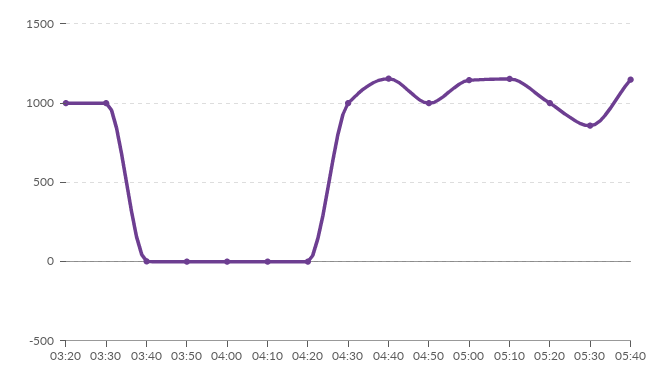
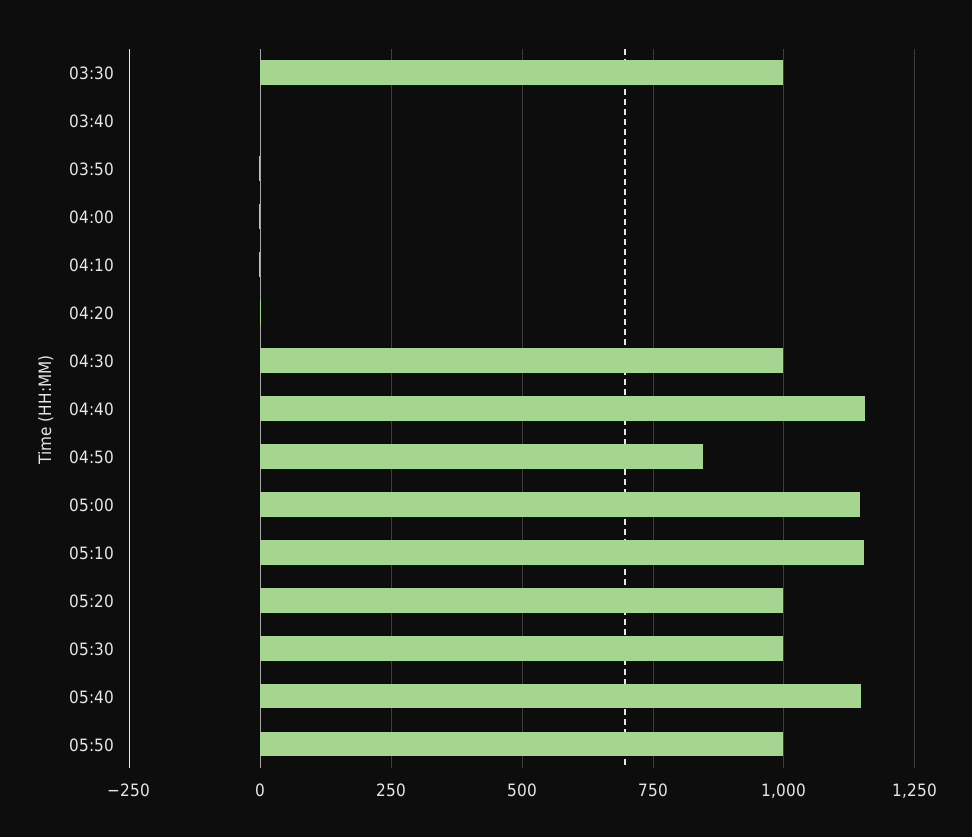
03:20: 1000 -> none
04:50: 1000 -> 850
05:30: 850 -> 1000
05:50: none -> 1000

